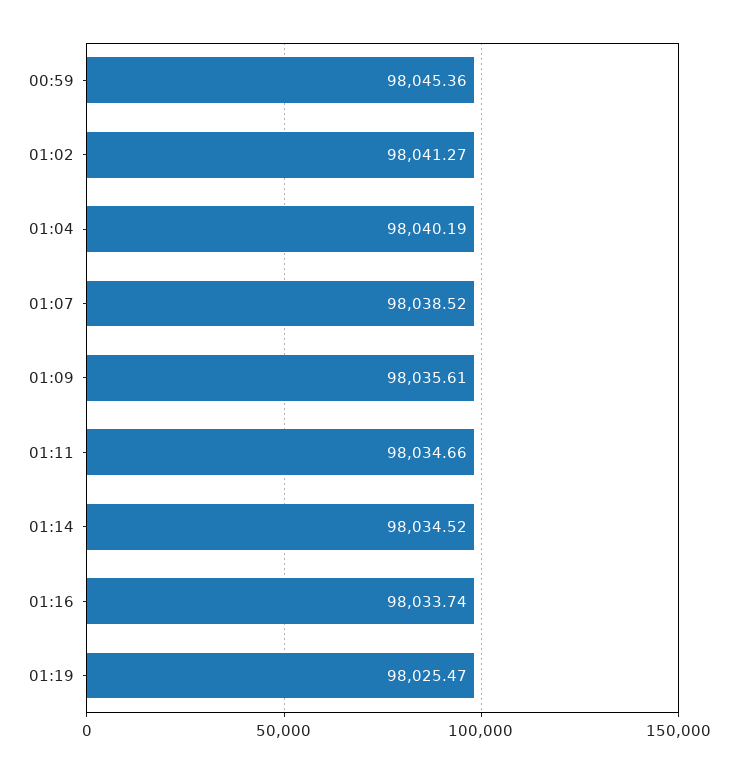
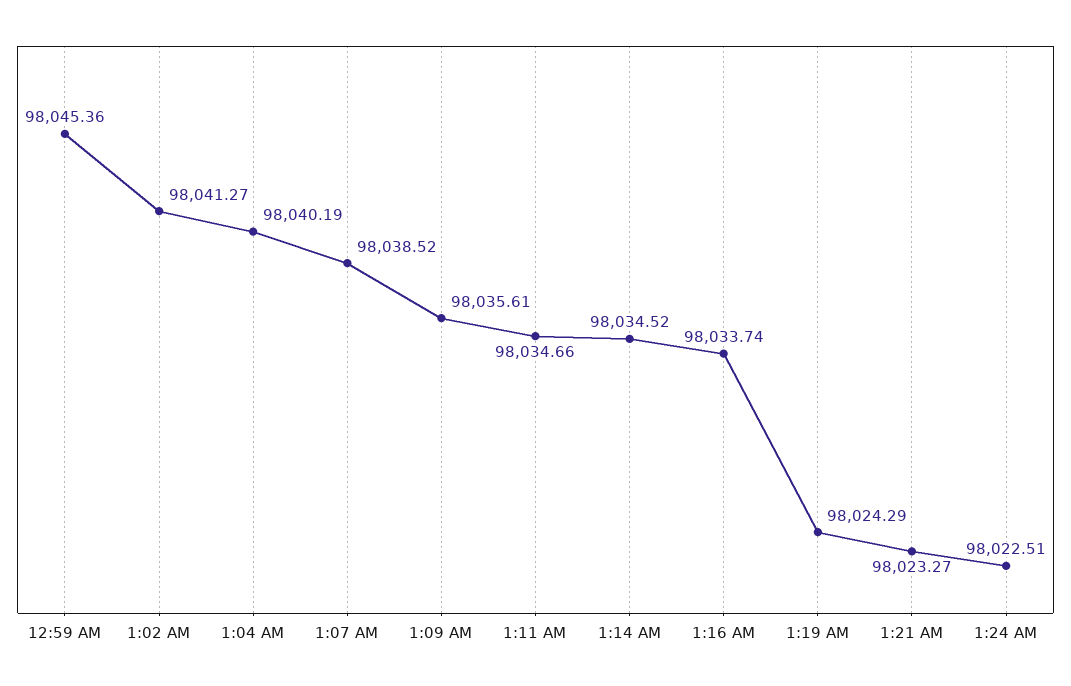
01:19: 98025.47 -> 98024.29
1:21 AM: none -> 98023.27
1:24 AM: none -> 98022.51

